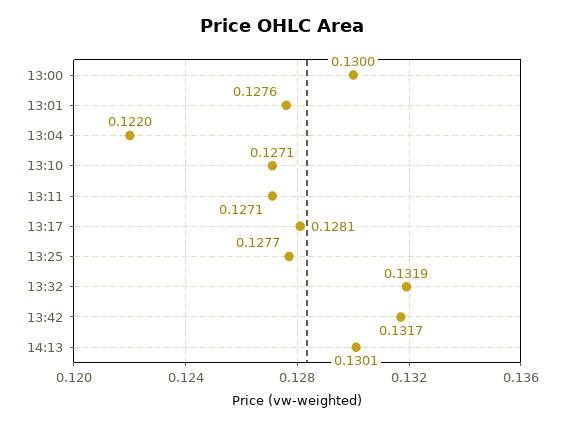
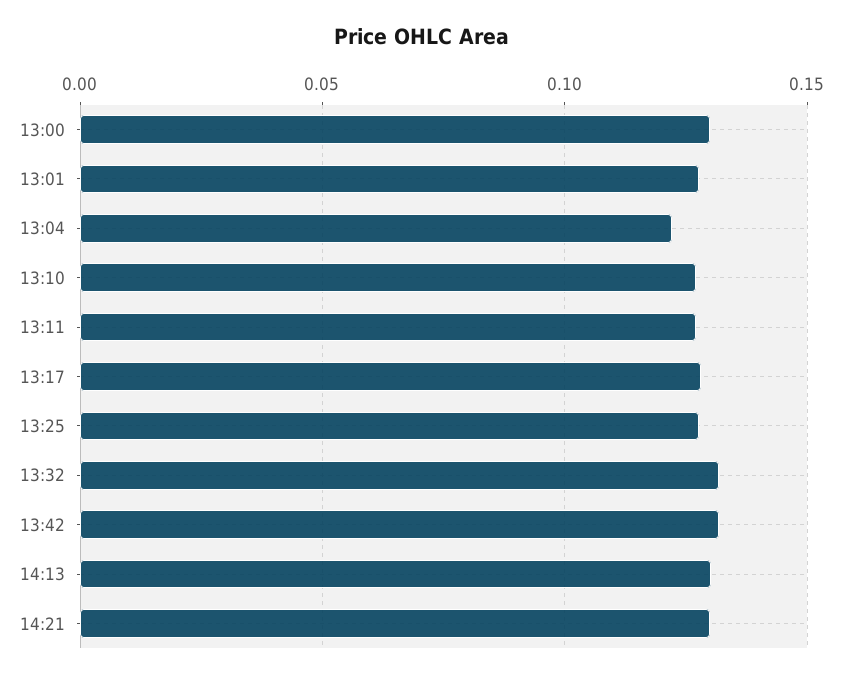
14:21: none -> 0.13

